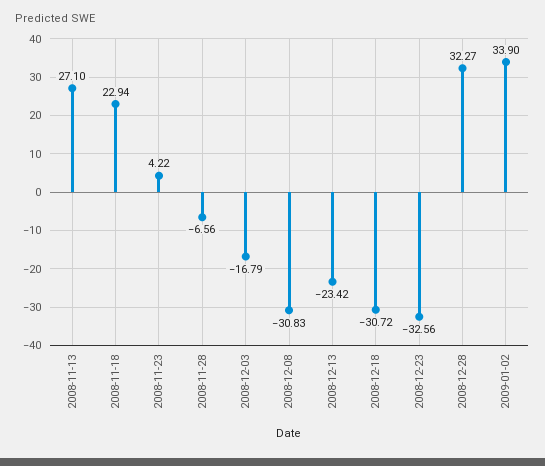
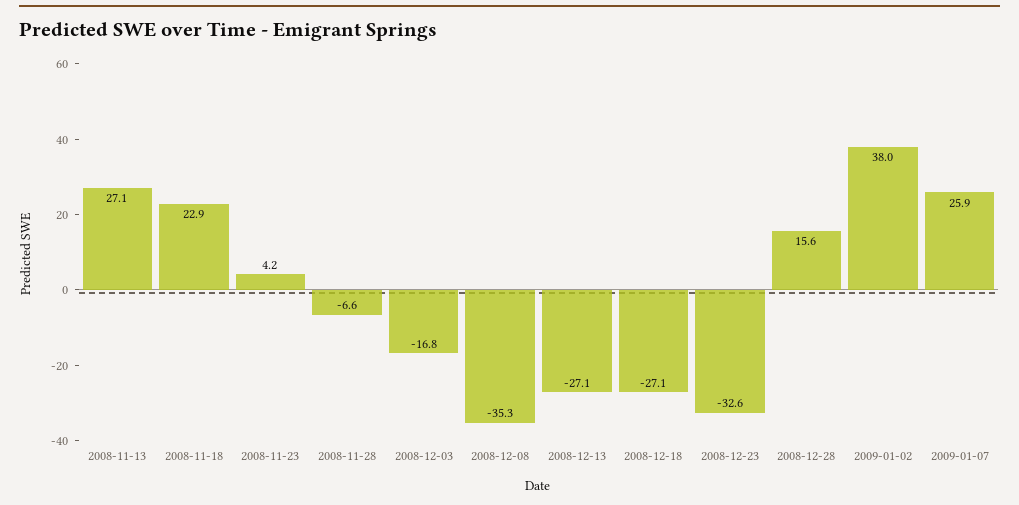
2008-12-08: -30.83 -> -35.3
2008-12-13: -23.42 -> -27.1
2008-12-18: -30.72 -> -27.1
2008-12-28: 32.27 -> 15.6
2009-01-02: 33.9 -> 38
2009-01-07: none -> 25.9

